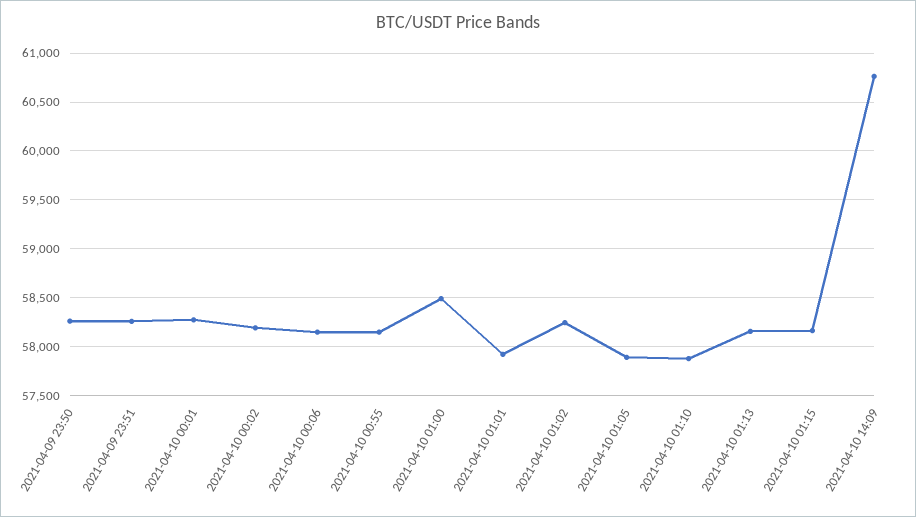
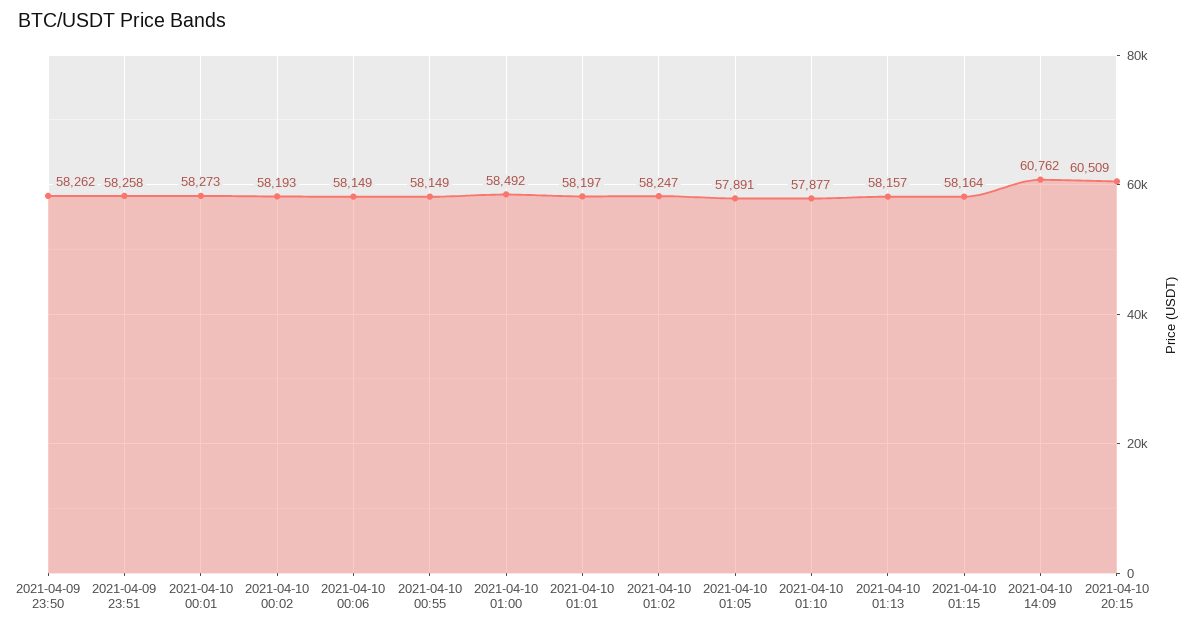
2021-04-10 01:01: 57900 -> 58197
2021-04-10 20:15: none -> 60509

